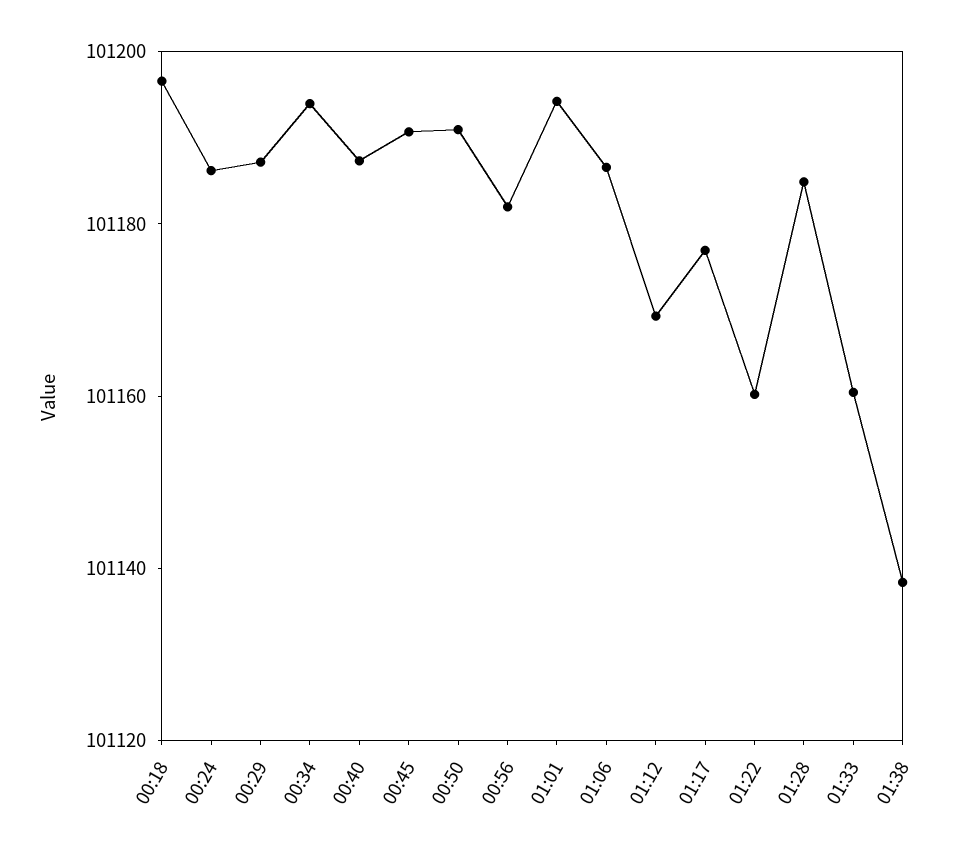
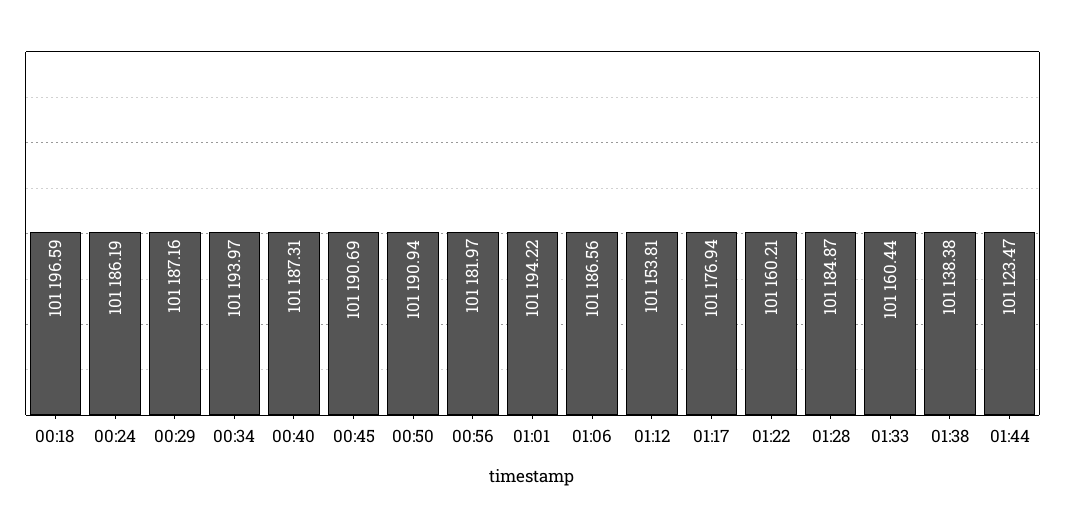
01:12: 101170 -> 101153.81
01:44: none -> 101123.47

